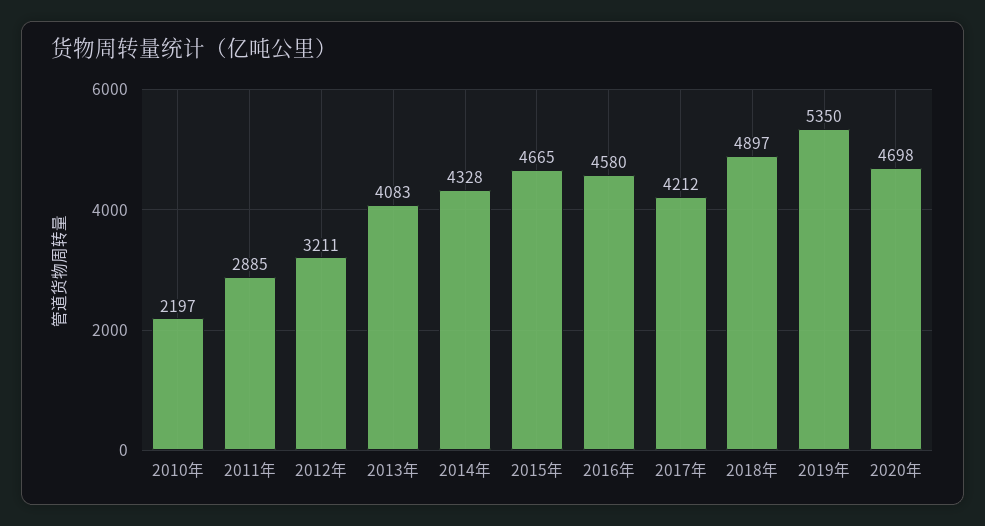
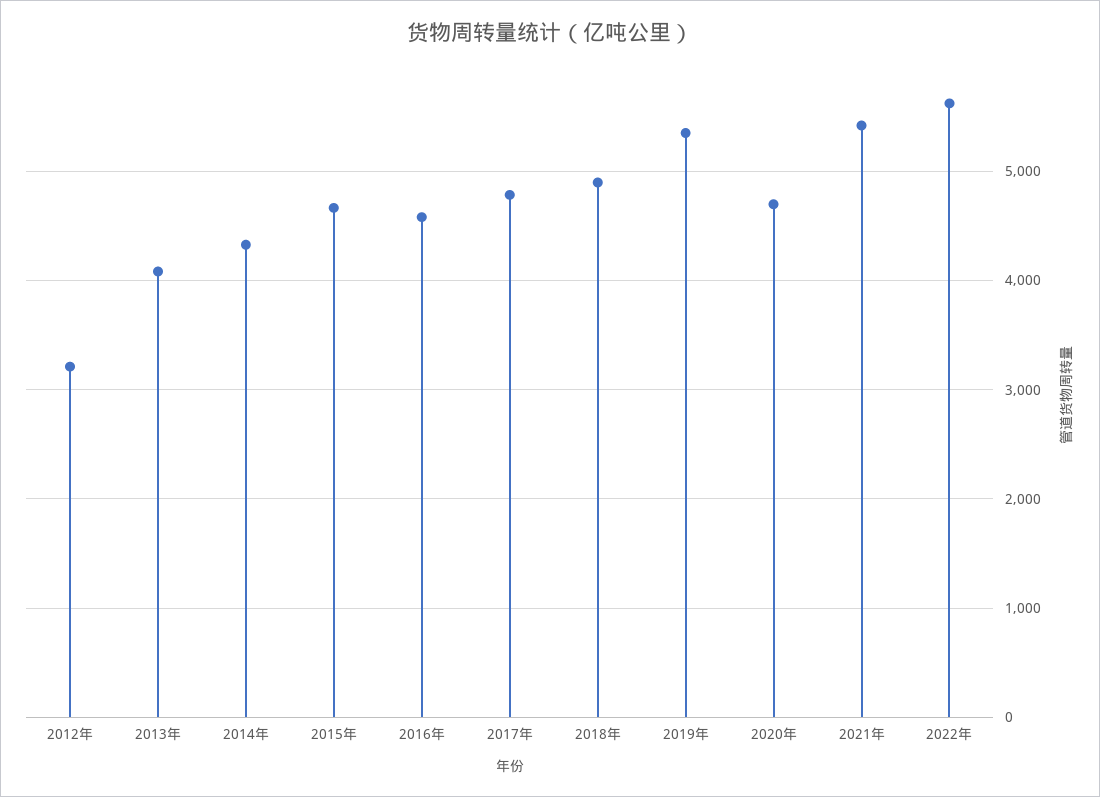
2010年: 2197 -> none
2011年: 2885 -> none
2017年: 4212 -> 4800
2021年: none -> 5400
2022年: none -> 5600

